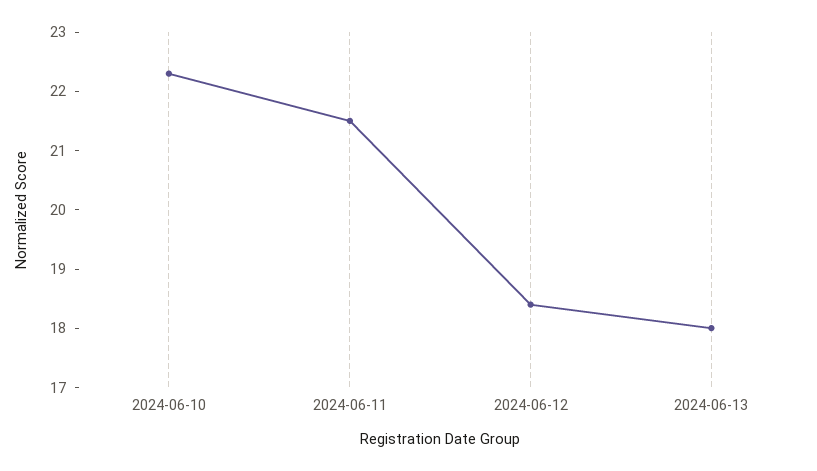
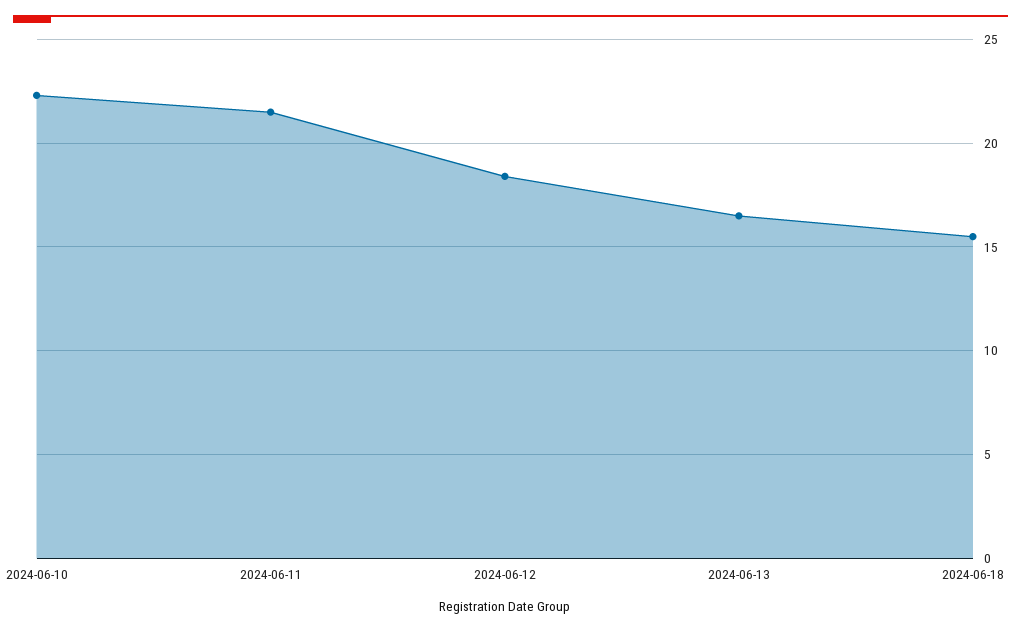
2024-06-13: 18 -> 16.5
2024-06-18: none -> 15.5

